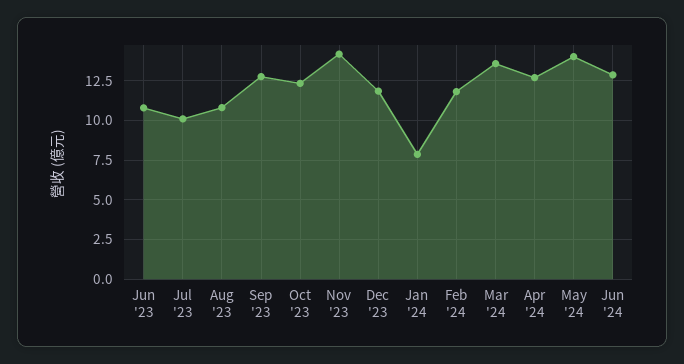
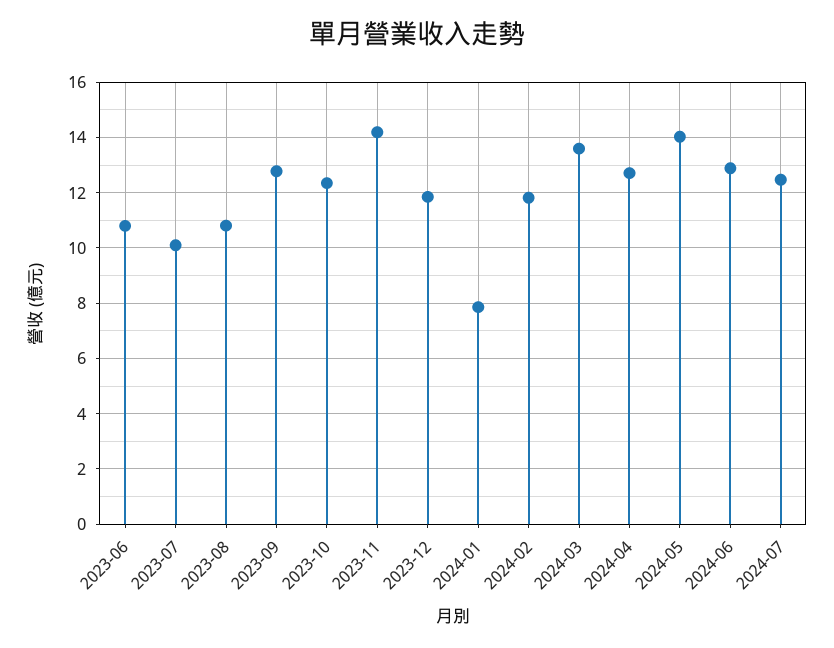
2024-07: none -> 12.5

